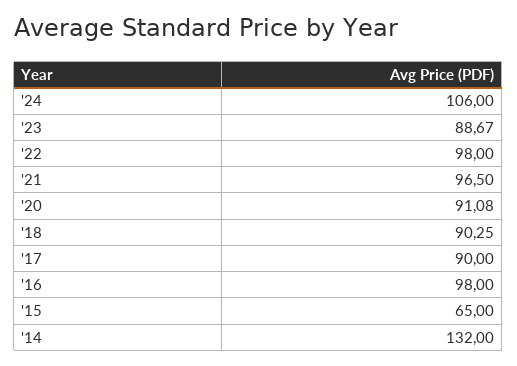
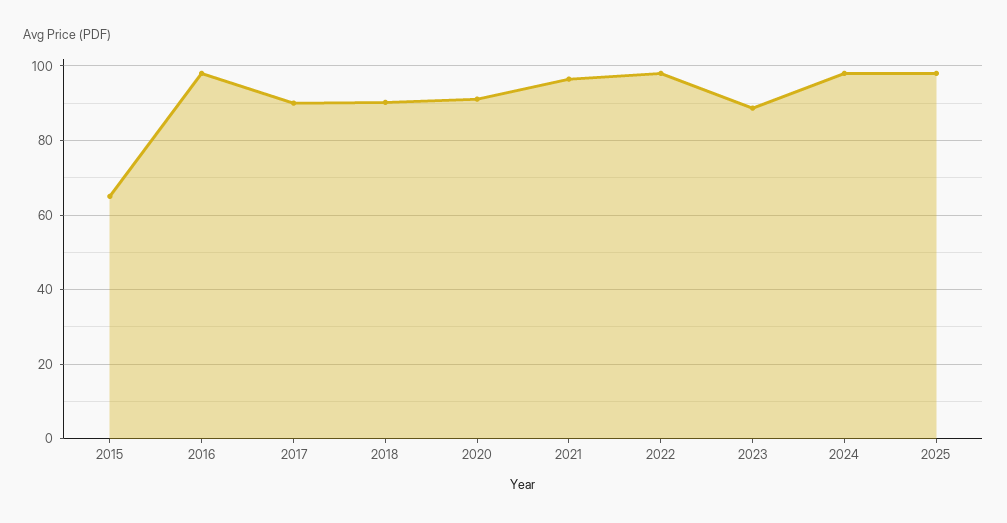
'24: 106 -> 98
'14: 132 -> none
2025: none -> 98

